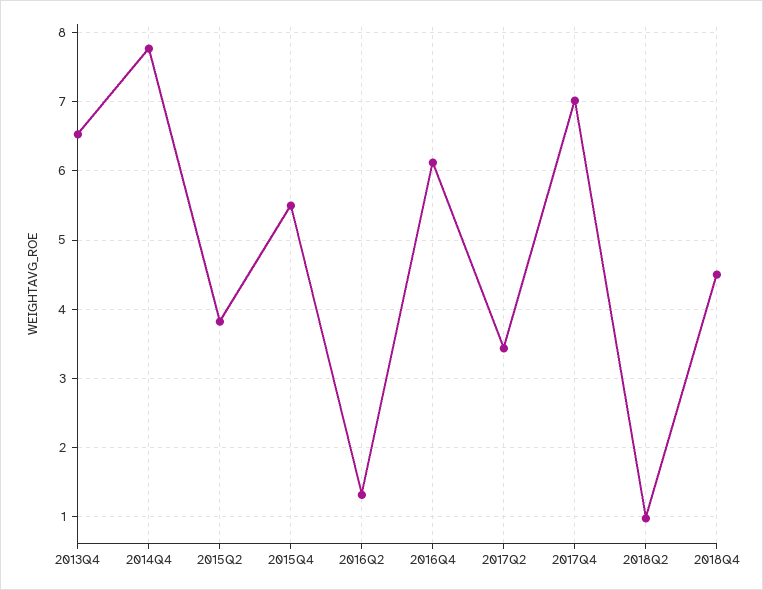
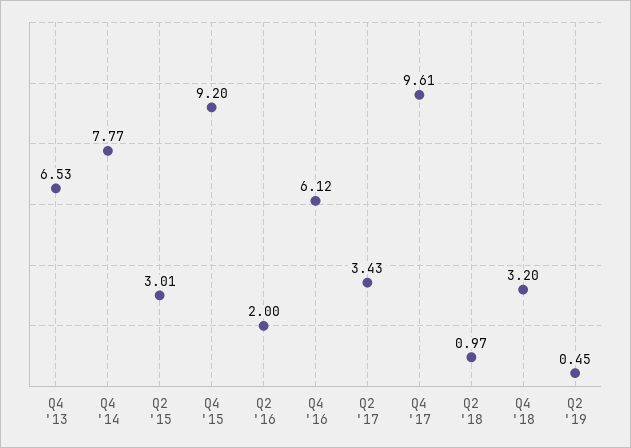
2015Q2: 3.8 -> 3.01
2015Q4: 5.5 -> 9.2
2016Q2: 1.3 -> 2
2017Q4: 7 -> 9.61
2018Q4: 4.5 -> 3.2
Q2 '19: none -> 0.45

